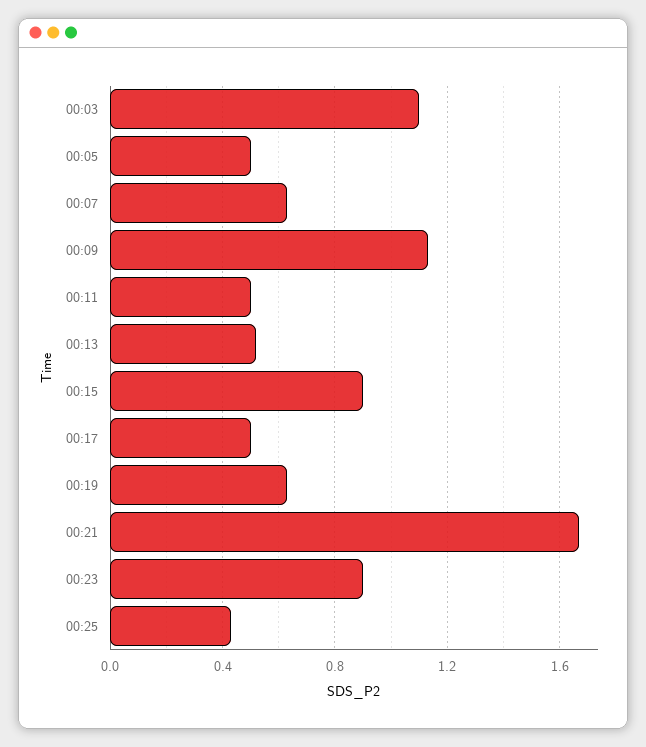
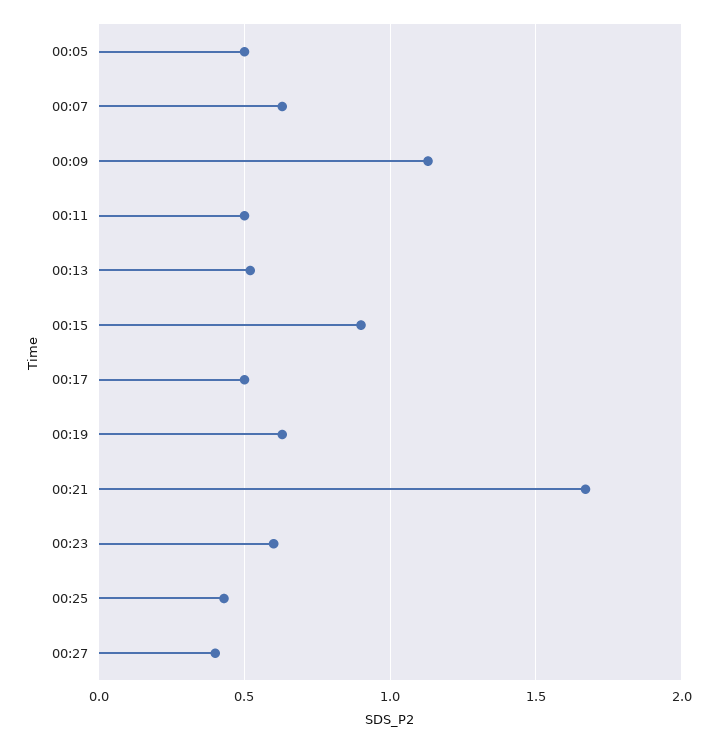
00:03: 1.1 -> none
00:23: 0.9 -> 0.6
00:27: none -> 0.4

